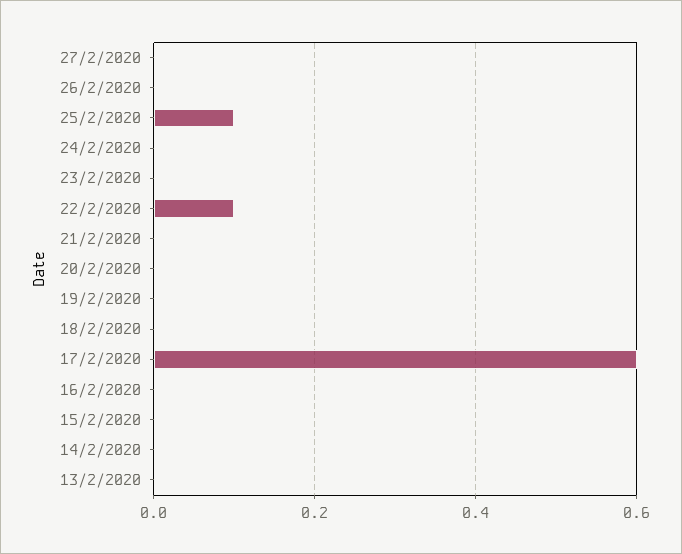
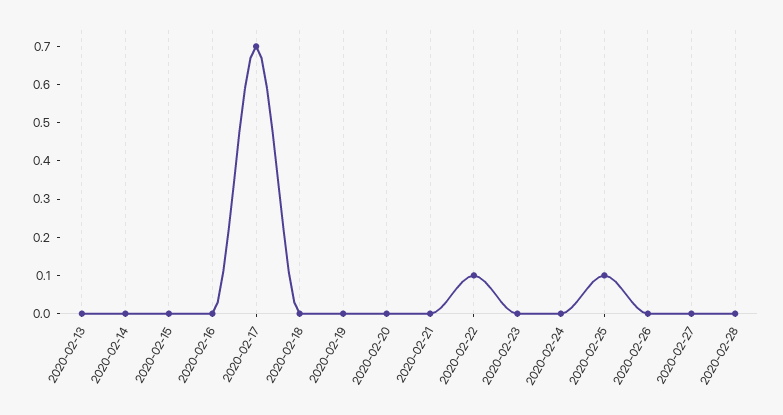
17/2/2020: 0.6 -> 0.7
2020-02-28: none -> 0

